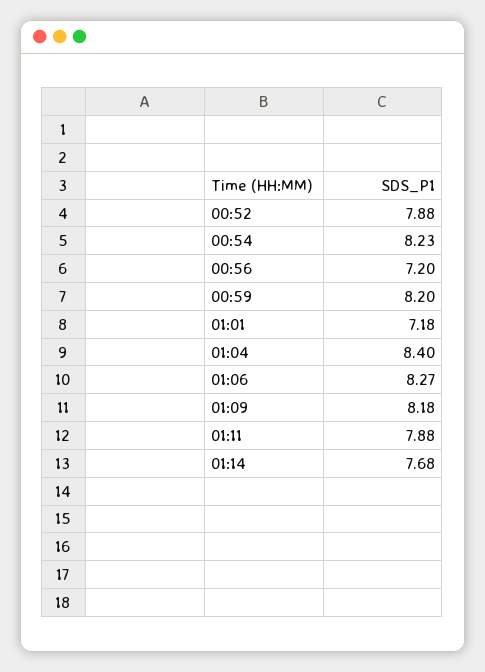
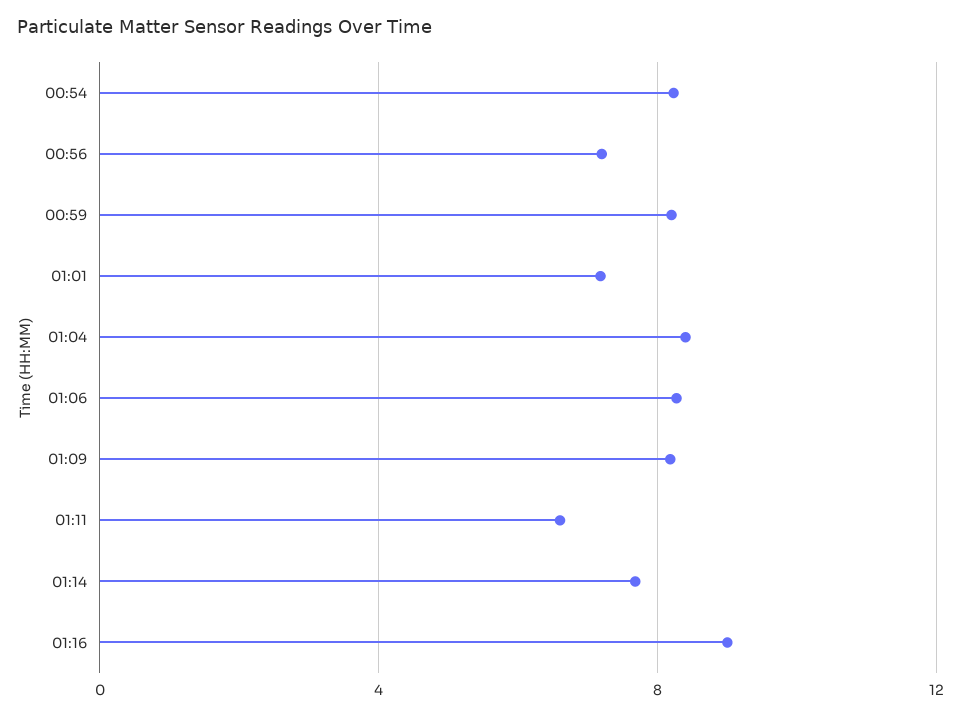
00:52: 7.88 -> none
01:11: 7.88 -> 6.5
01:16: none -> 9

